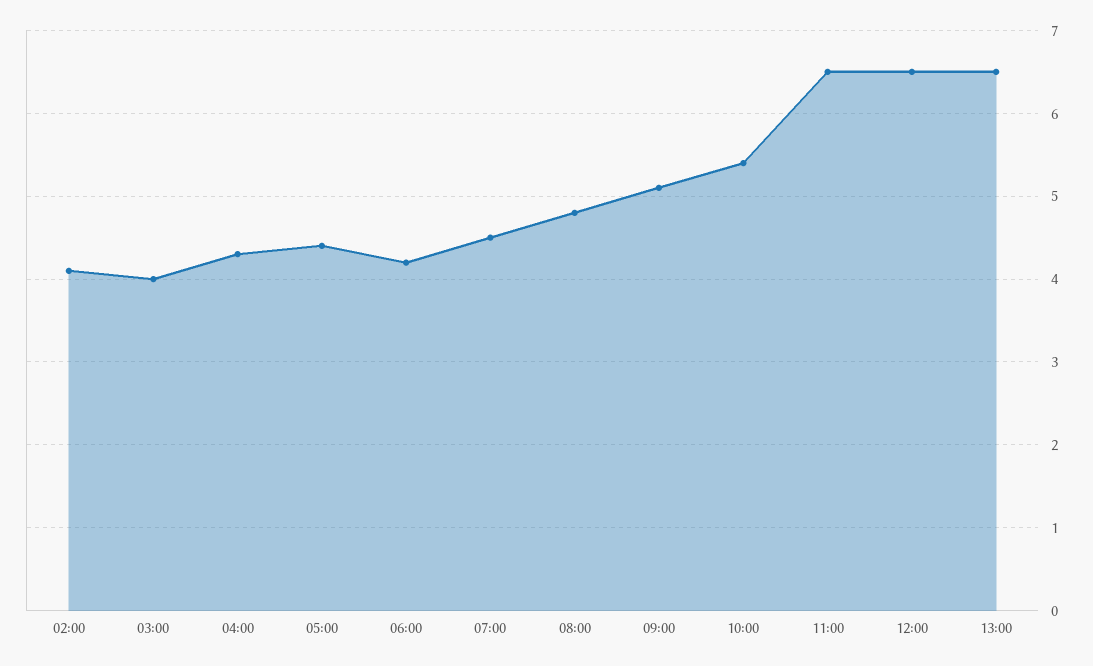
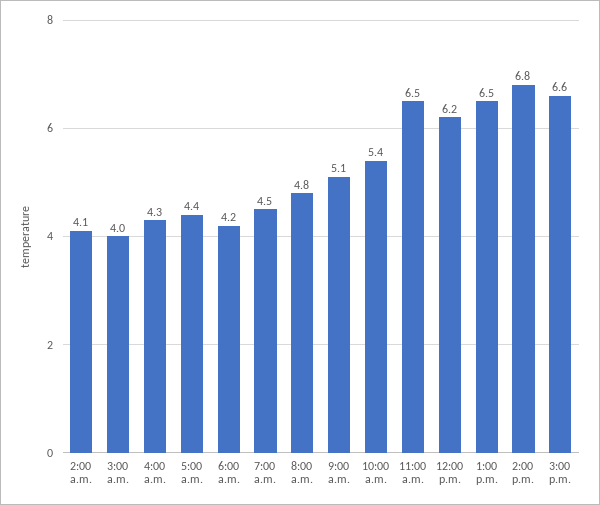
12:00: 6.5 -> 6.2
2:00 p.m.: none -> 6.8
3:00 p.m.: none -> 6.6

